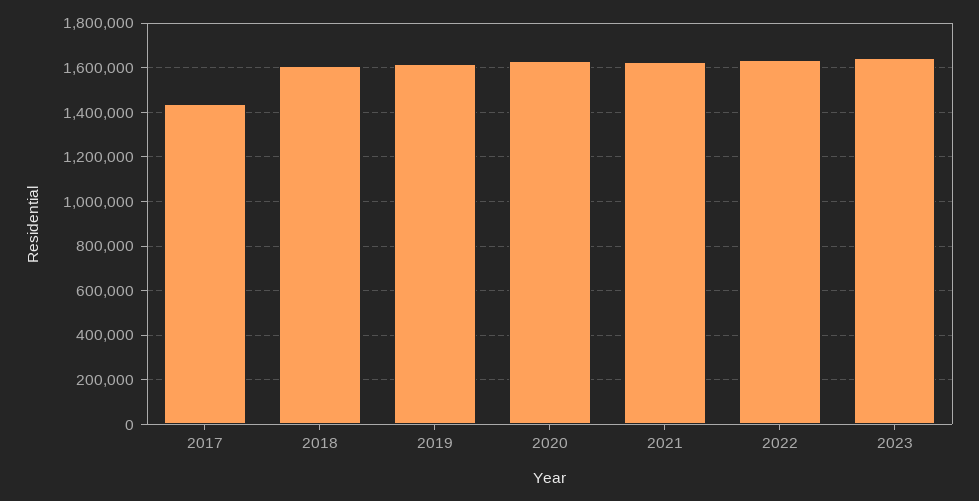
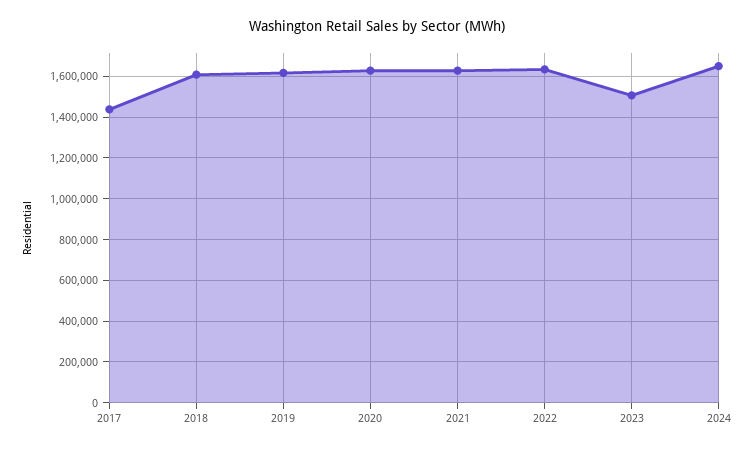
2023: 1650000 -> 1500000
2024: none -> 1650000

